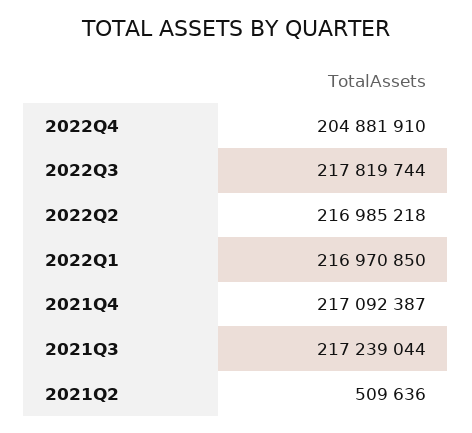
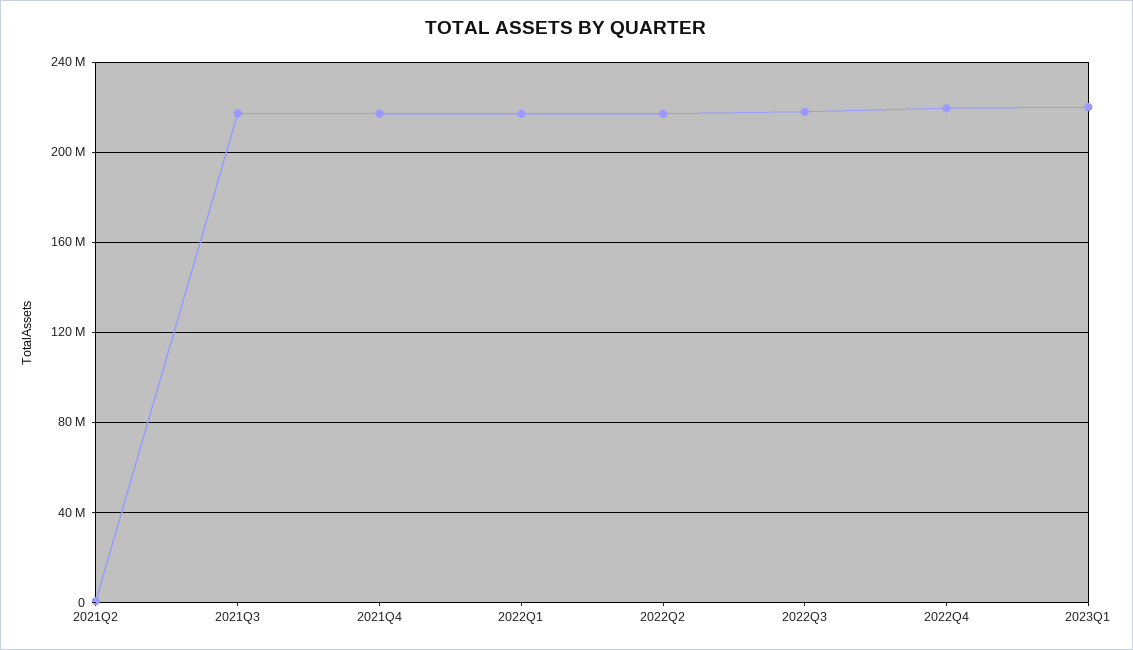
2022Q4: 204881910 -> 220000000
2023Q1: none -> 220000000

